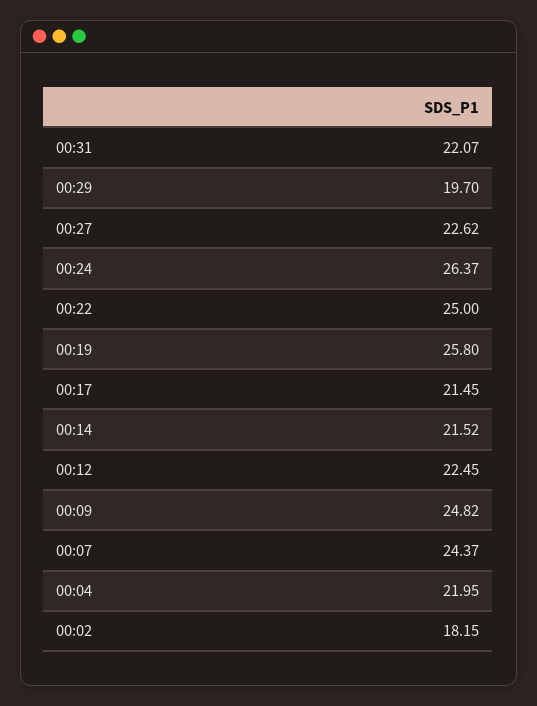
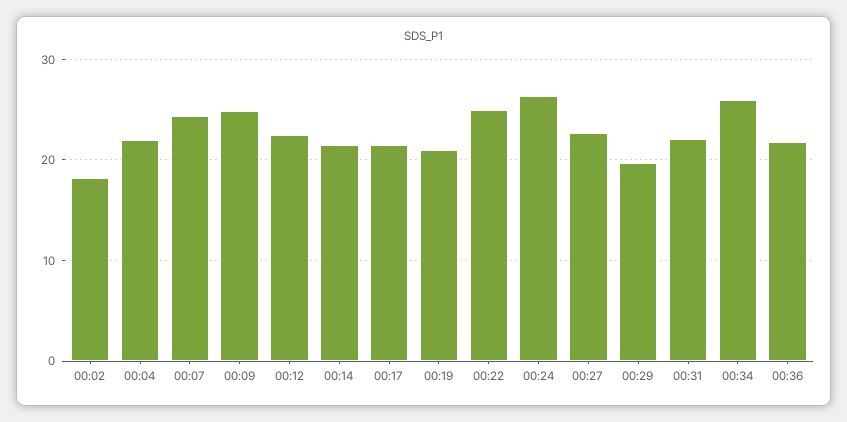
00:19: 25.8 -> 21
00:34: none -> 26
00:36: none -> 22

